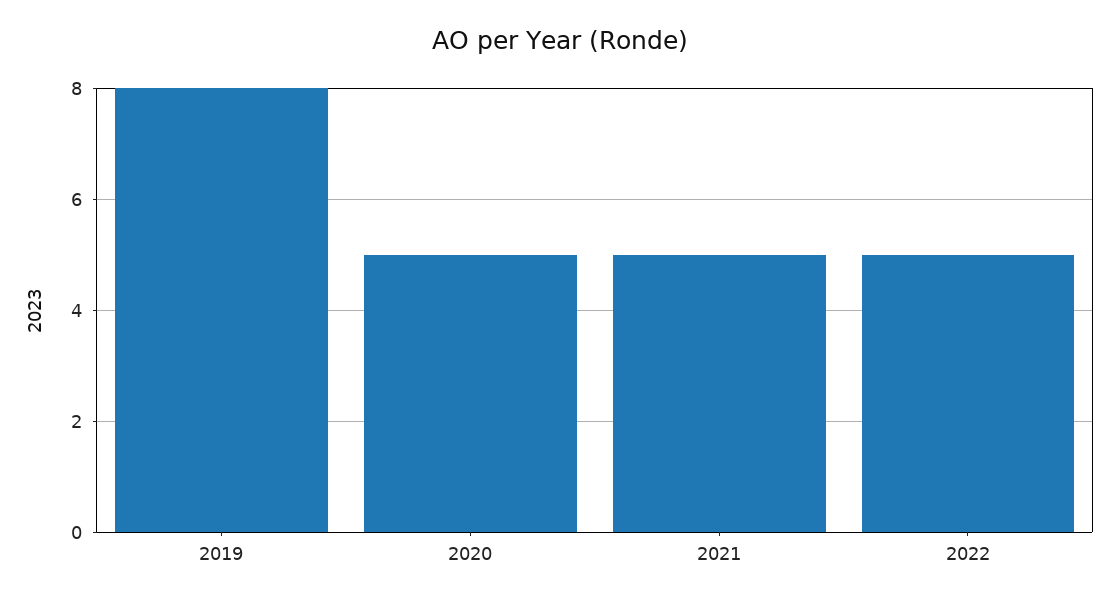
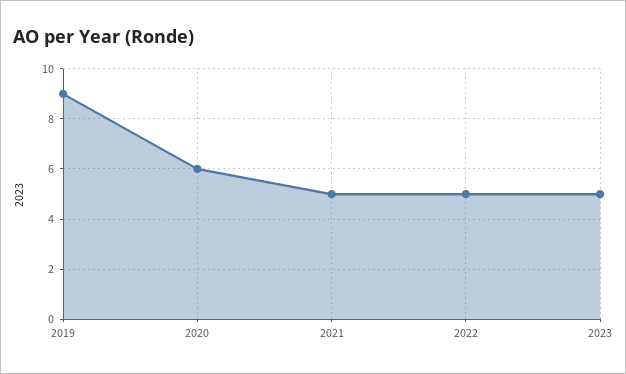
2019: 8 -> 9
2020: 5 -> 6
2023: none -> 5

